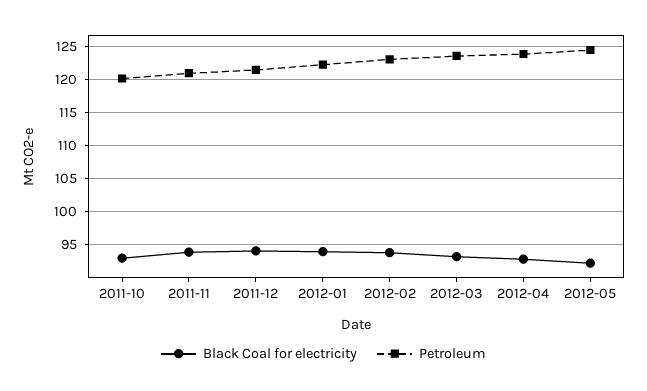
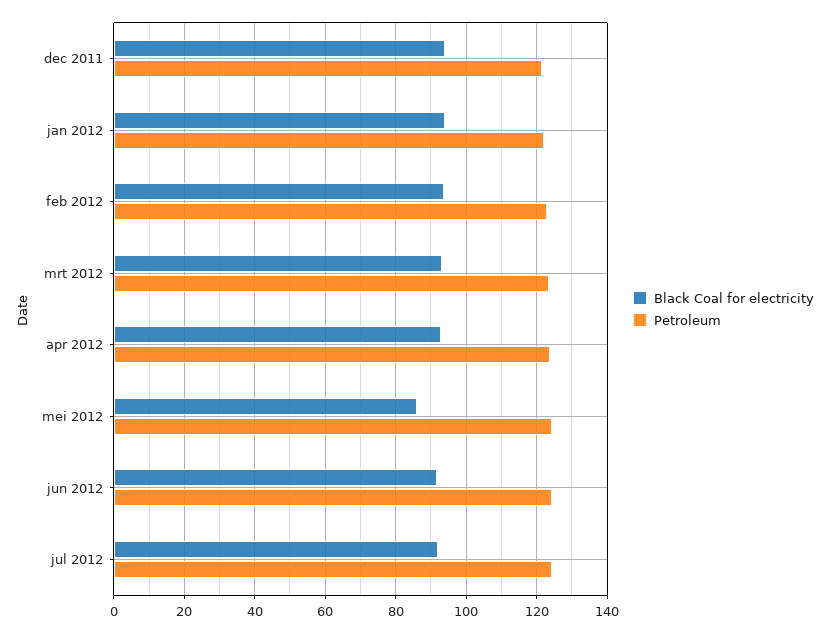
Black Coal for electricity, 2011-10: 93 -> none
Petroleum, 2011-10: 120 -> none
Black Coal for electricity, 2011-11: 94 -> none
Petroleum, 2011-11: 121 -> none
Black Coal for electricity, 2012-05: 92 -> 86
Black Coal for electricity, jun 2012: none -> 92
Petroleum, jun 2012: none -> 124
Black Coal for electricity, jul 2012: none -> 92
Petroleum, jul 2012: none -> 124

